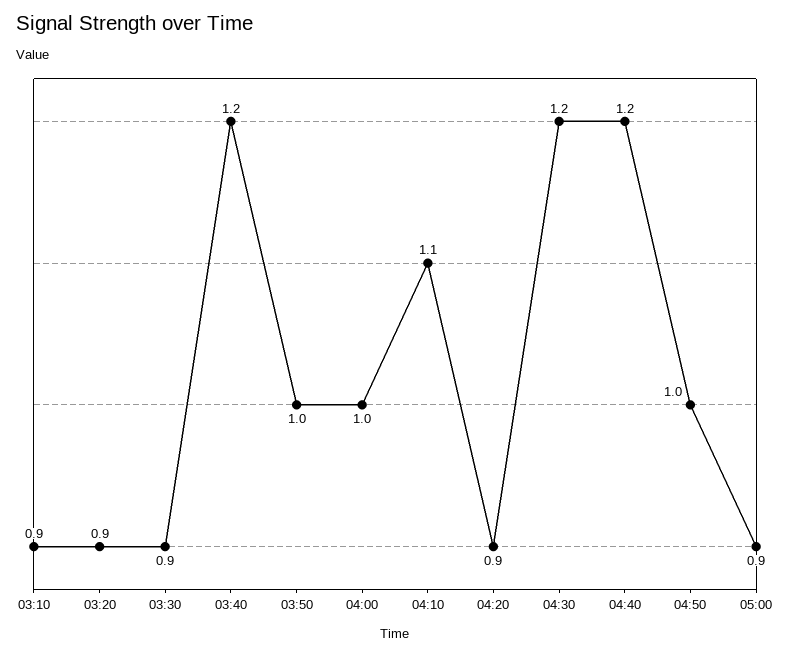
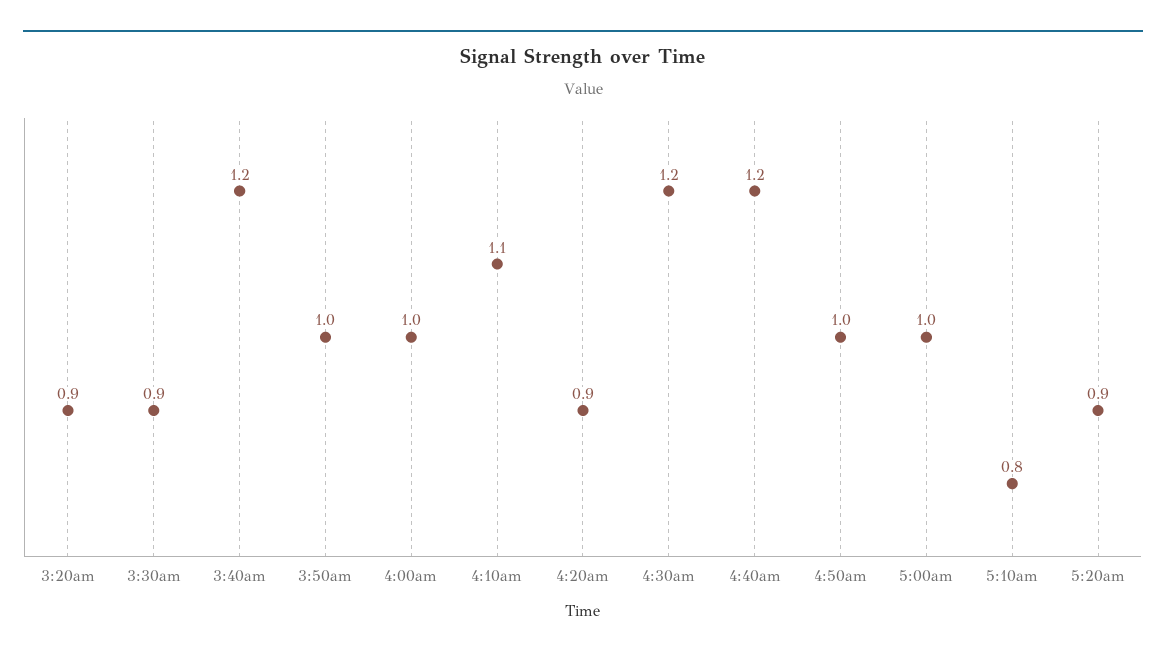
03:10: 0.9 -> none
05:00: 0.9 -> 1
5:10am: none -> 0.8
5:20am: none -> 0.9

